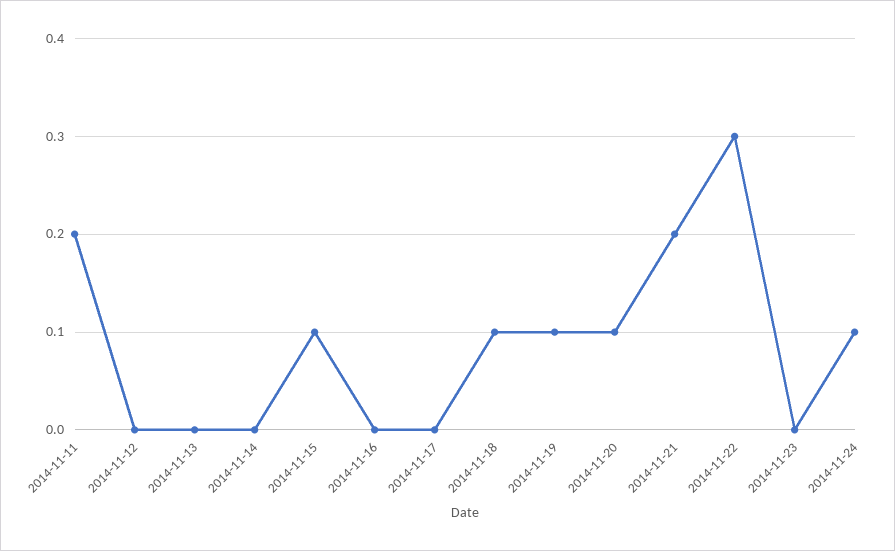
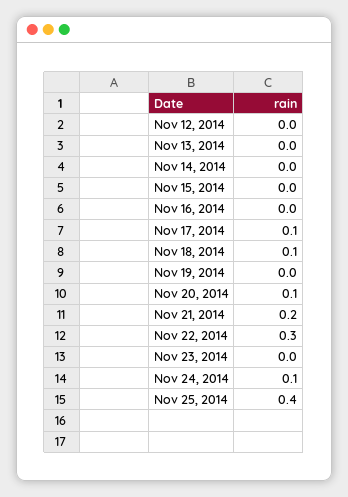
2014-11-11: 0.2 -> none
2014-11-15: 0.1 -> 0
2014-11-17: 0 -> 0.1
2014-11-19: 0.1 -> 0
Nov 25, 2014: none -> 0.4

